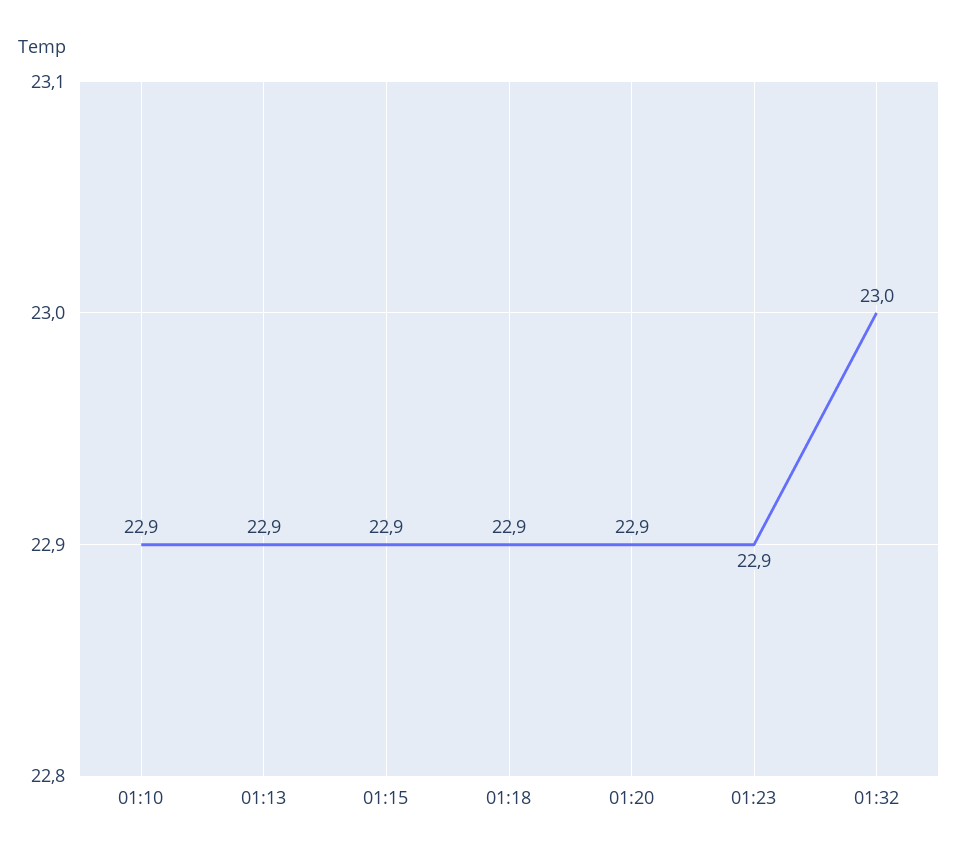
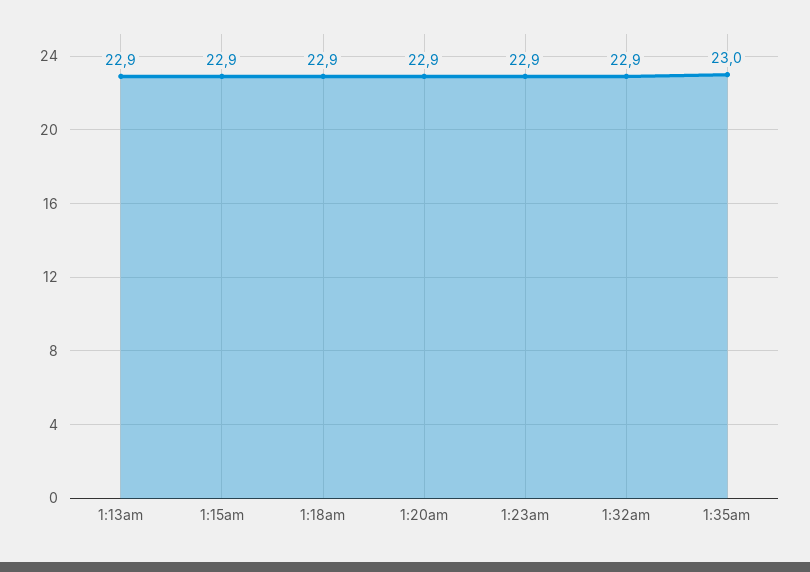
01:10: 22.9 -> none
01:32: 23 -> 22.9
1:35am: none -> 23

